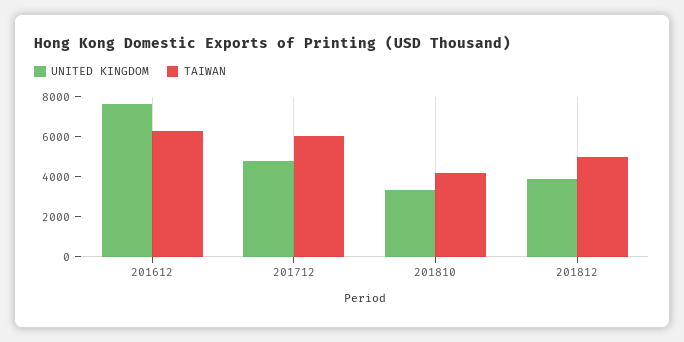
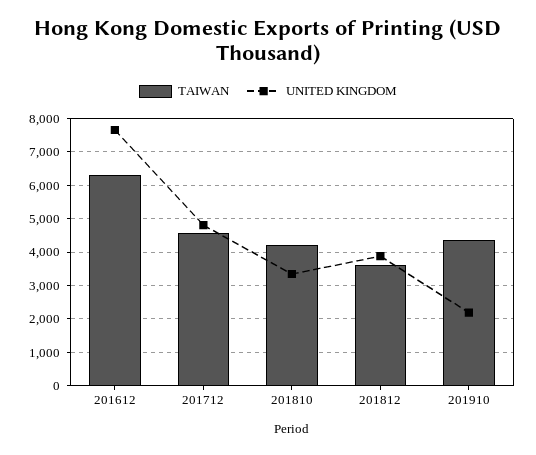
TAIWAN, 201712: 6000 -> 4600
TAIWAN, 201812: 5000 -> 3600
TAIWAN, 201910: none -> 4400
UNITED KINGDOM, 201910: none -> 2200

